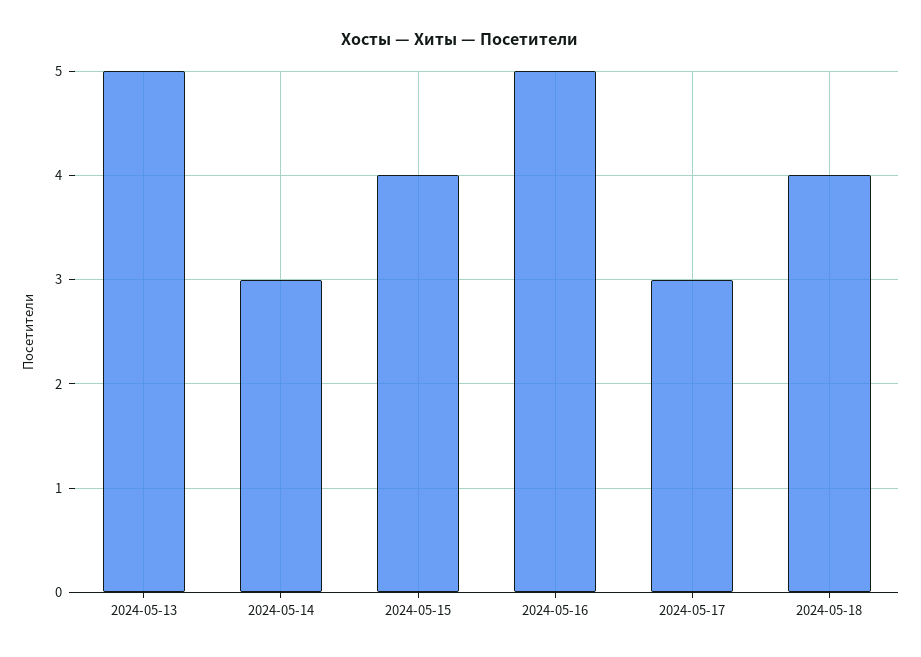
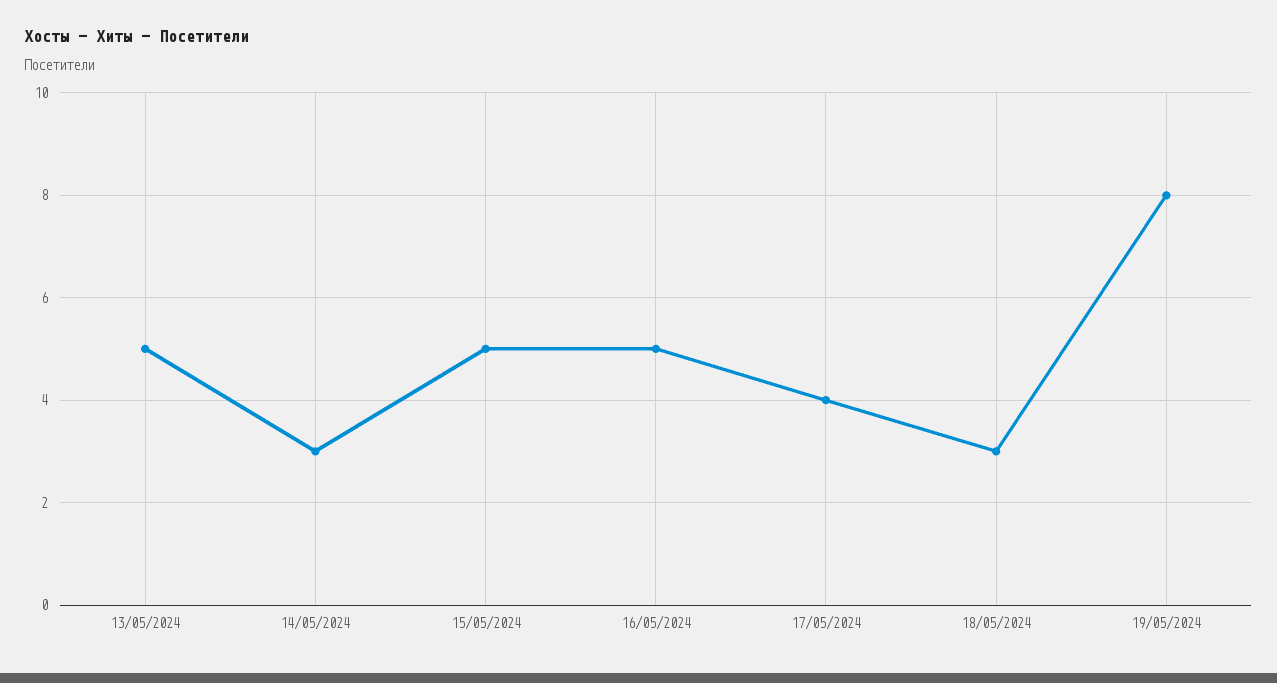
2024-05-15: 4 -> 5
2024-05-17: 3 -> 4
2024-05-18: 4 -> 3
19/05/2024: none -> 8

